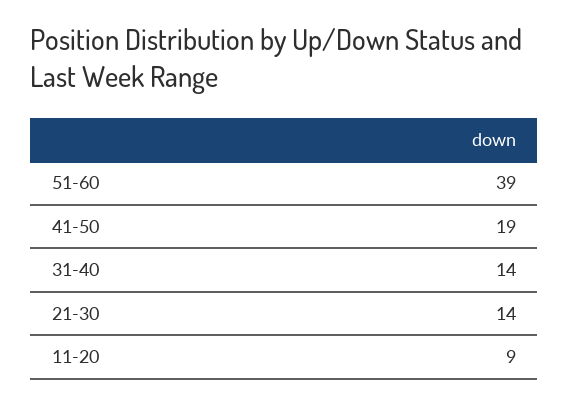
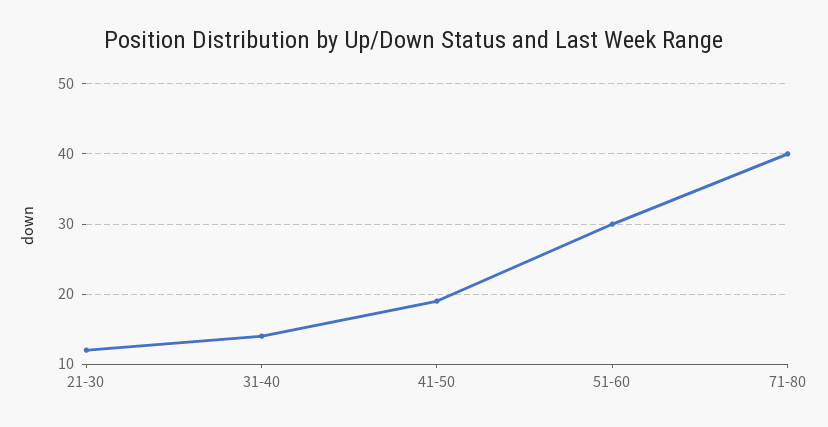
51-60: 39 -> 30
21-30: 14 -> 12
11-20: 9 -> none
71-80: none -> 40

